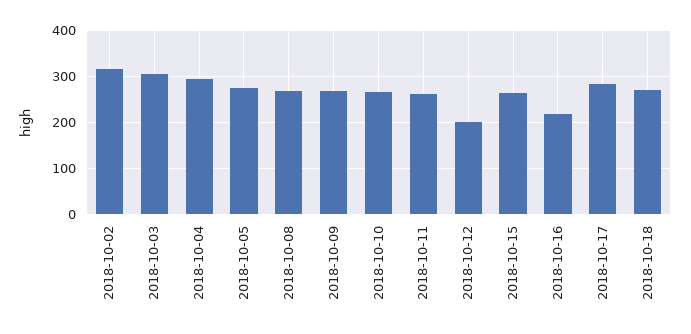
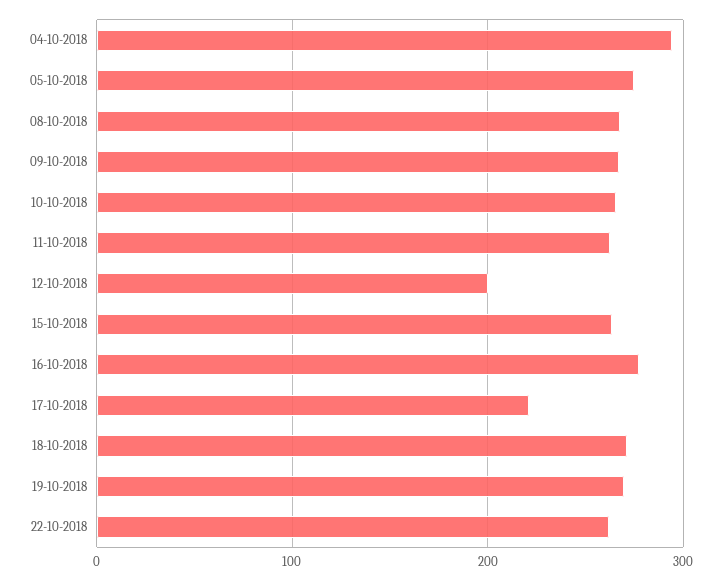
2018-10-02: 320 -> none
2018-10-03: 300 -> none
2018-10-16: 220 -> 280
2018-10-17: 280 -> 220
19-10-2018: none -> 270
22-10-2018: none -> 260

